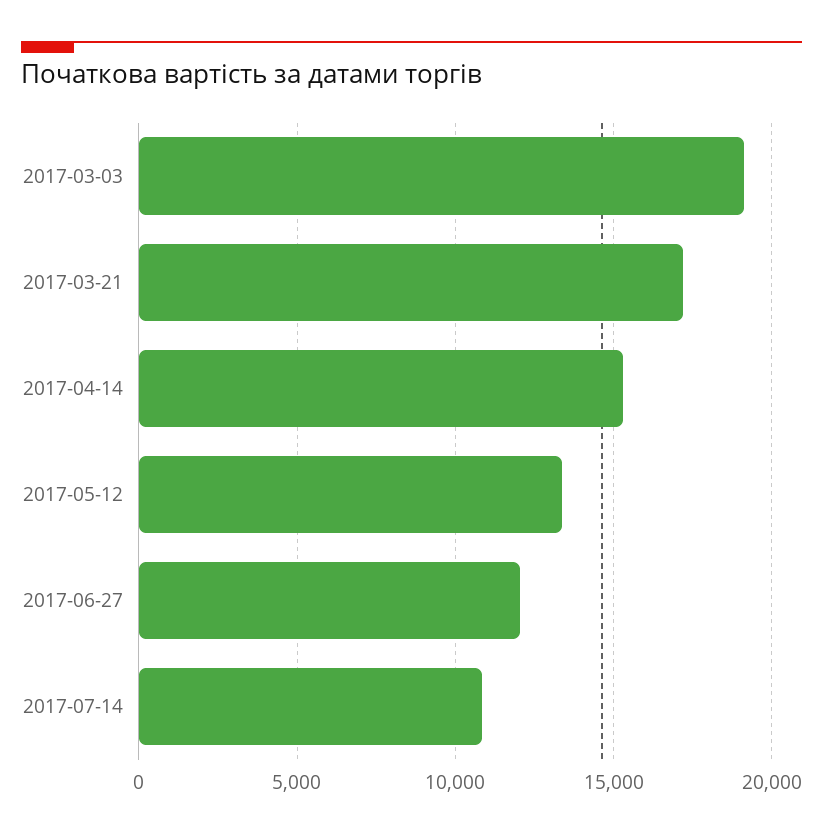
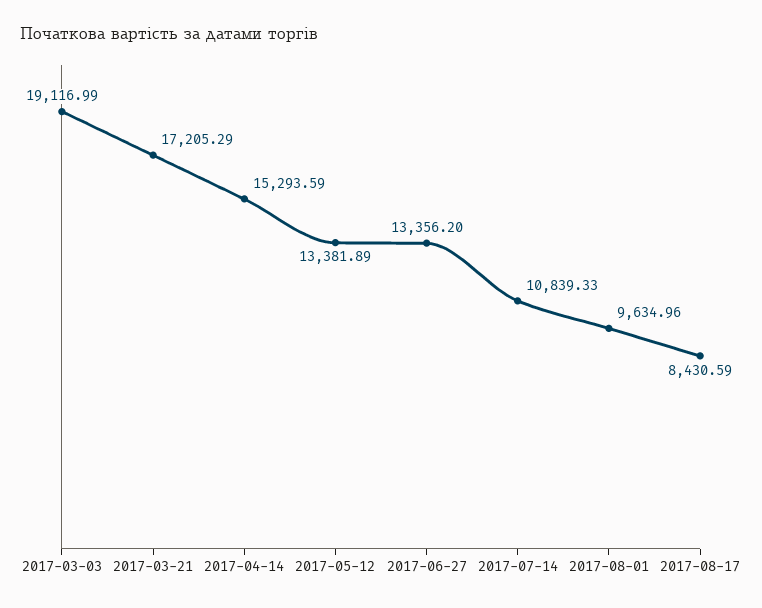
2017-06-27: 12000 -> 13356.2
2017-08-01: none -> 9634.96
2017-08-17: none -> 8430.59

